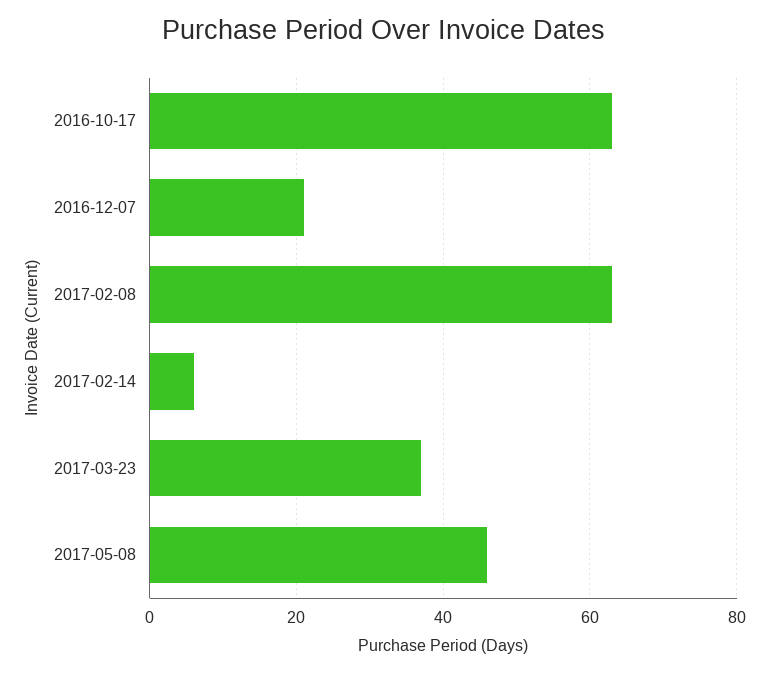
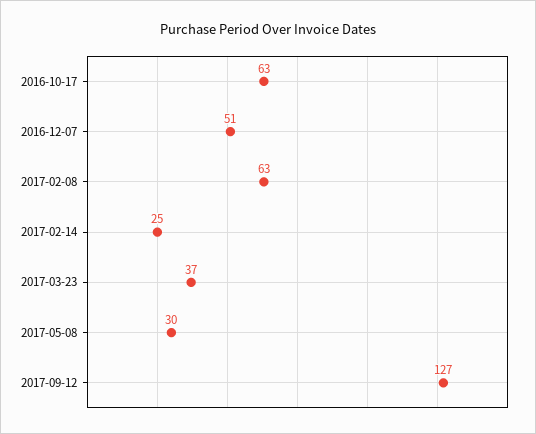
2016-12-07: 20 -> 51
2017-02-14: 5 -> 25
2017-05-08: 45 -> 30
2017-09-12: none -> 127

